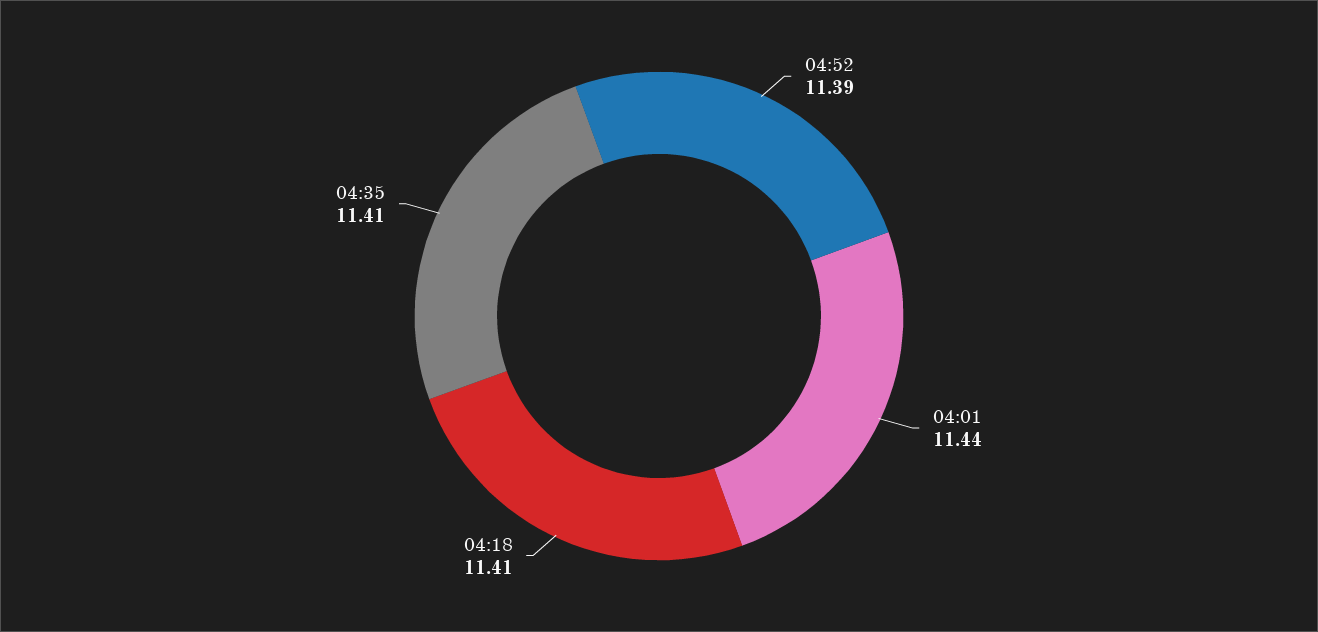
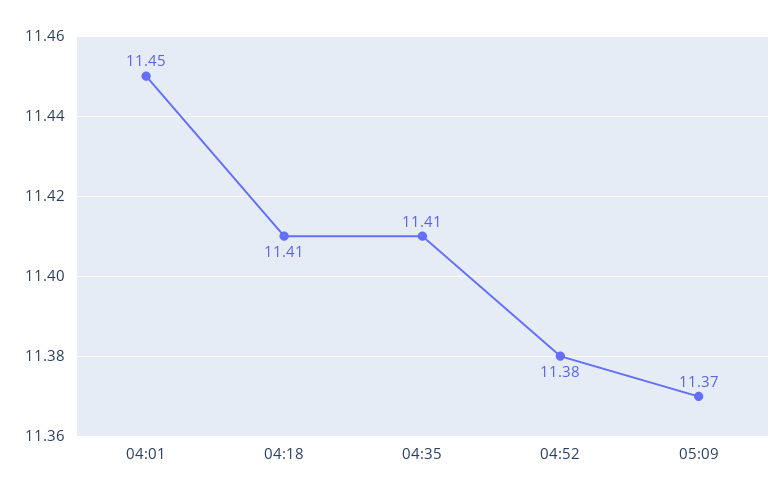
04:52: 11.39 -> 11.38
04:01: 11.44 -> 11.45
05:09: none -> 11.37

